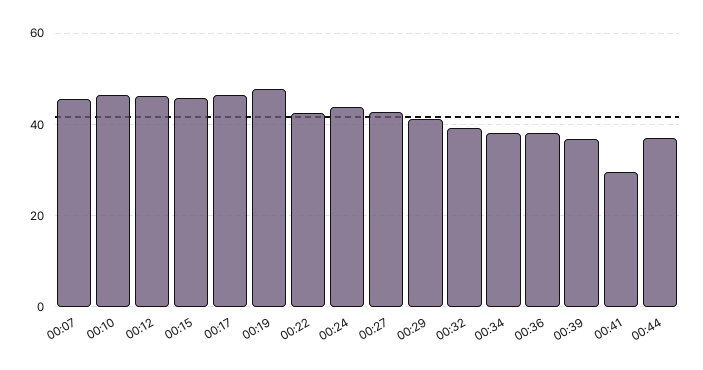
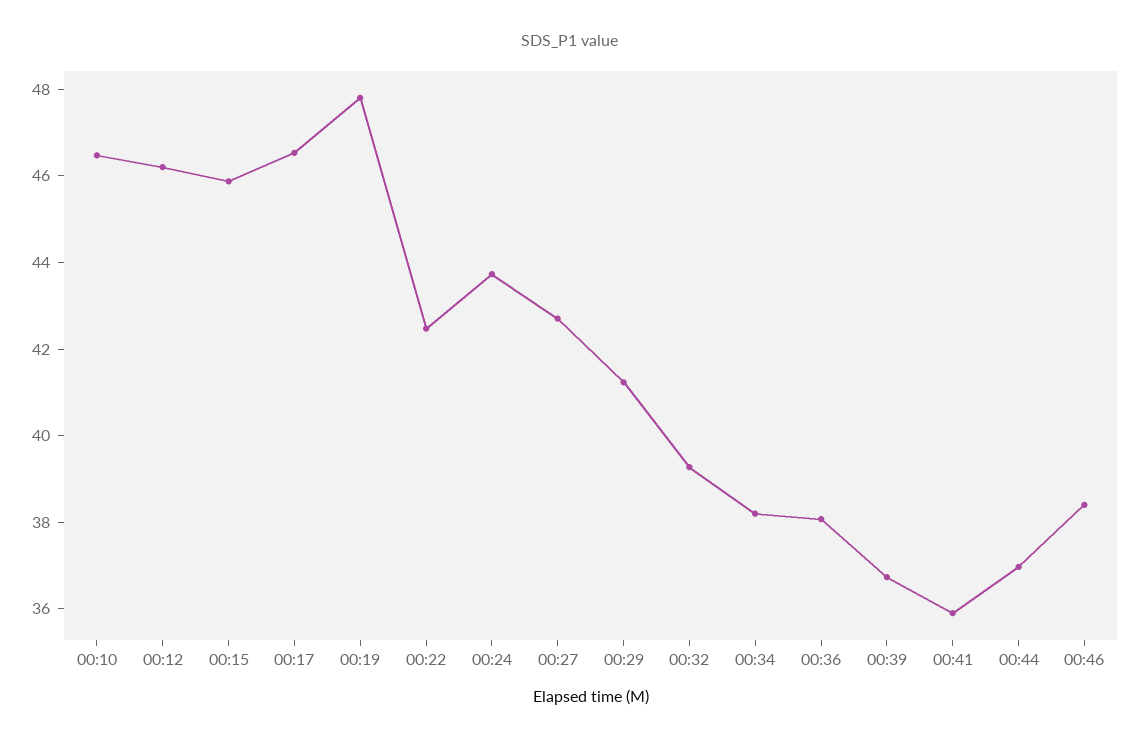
00:07: 46 -> none
00:41: 30 -> 36
00:46: none -> 38.5

